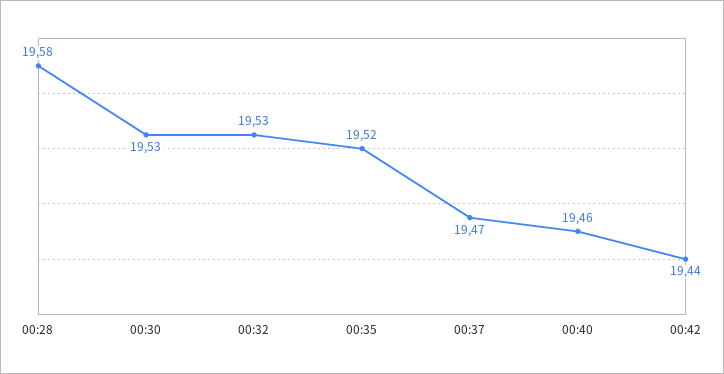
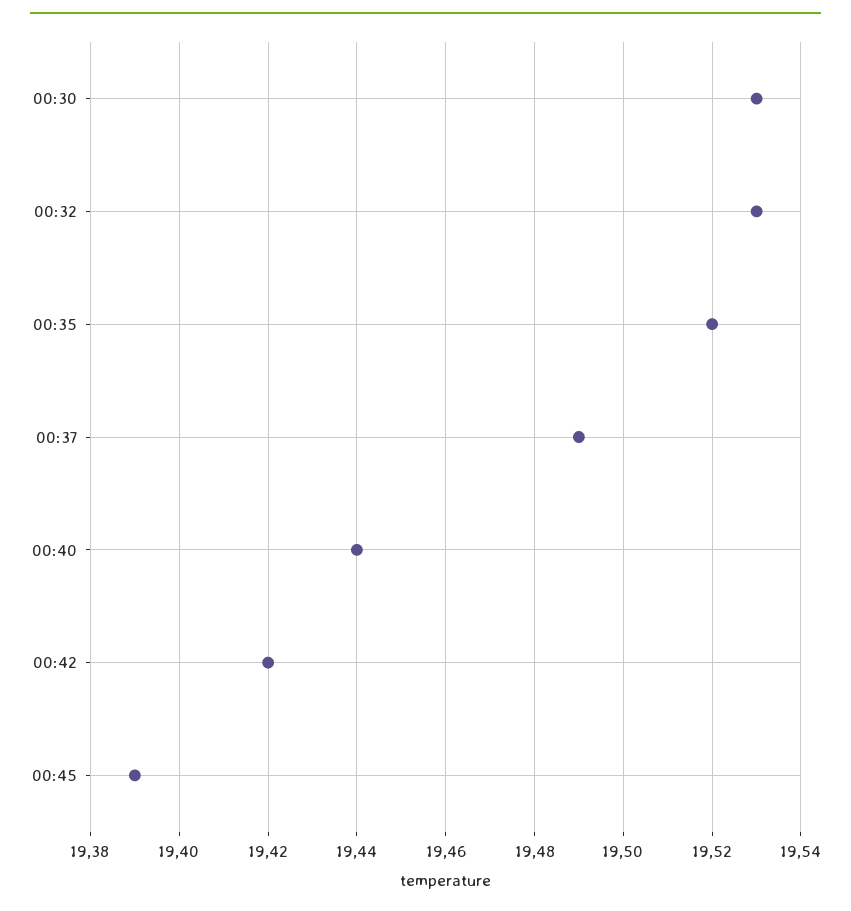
00:28: 19.58 -> none
00:37: 19.47 -> 19.49
00:40: 19.46 -> 19.44
00:42: 19.44 -> 19.42
00:45: none -> 19.39

